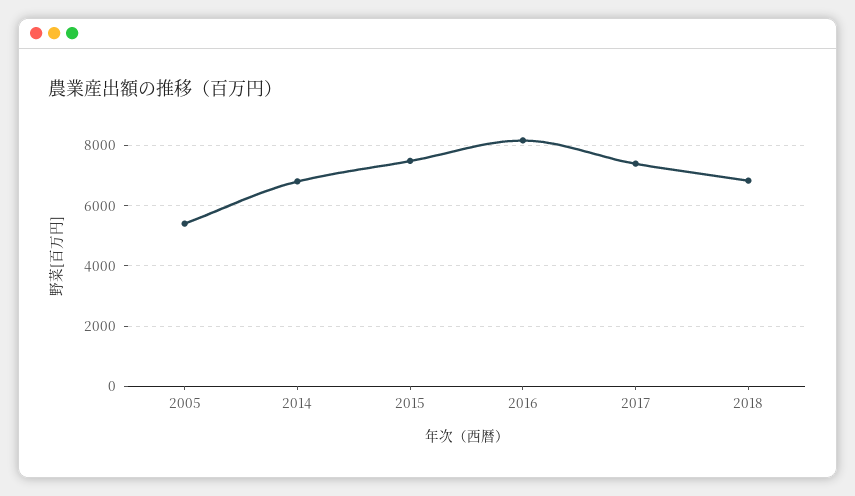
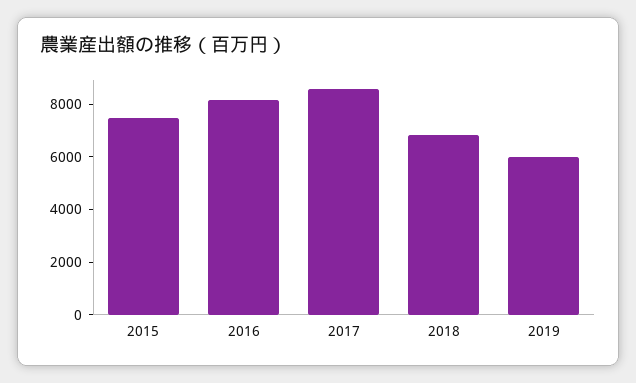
2005: 5400 -> none
2014: 6800 -> none
2017: 7400 -> 8500
2019: none -> 6000

